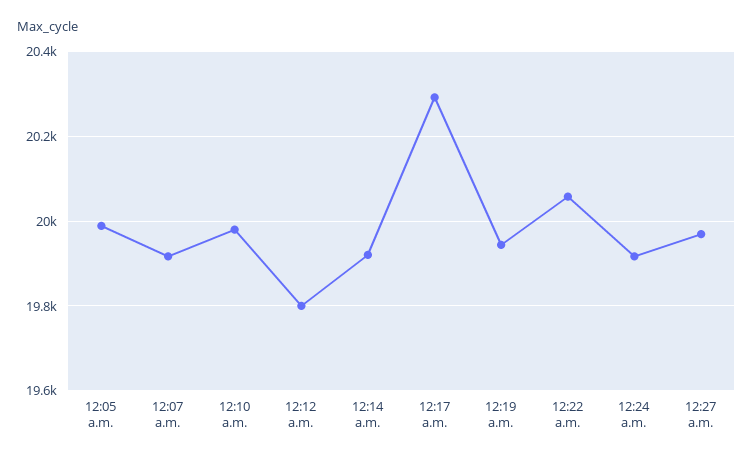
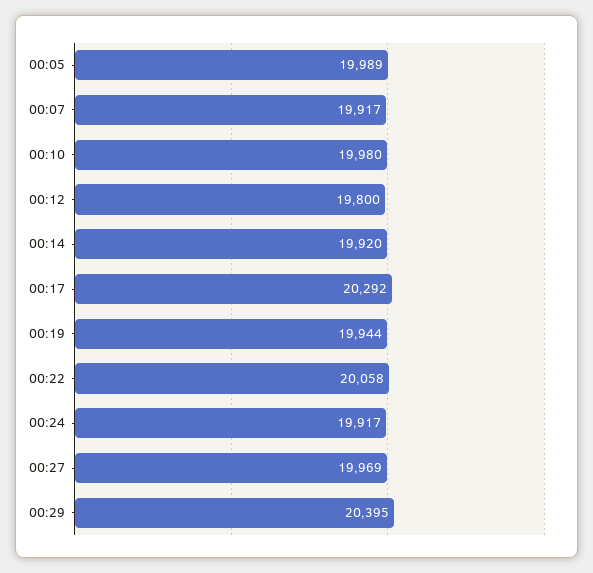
00:29: none -> 20395

